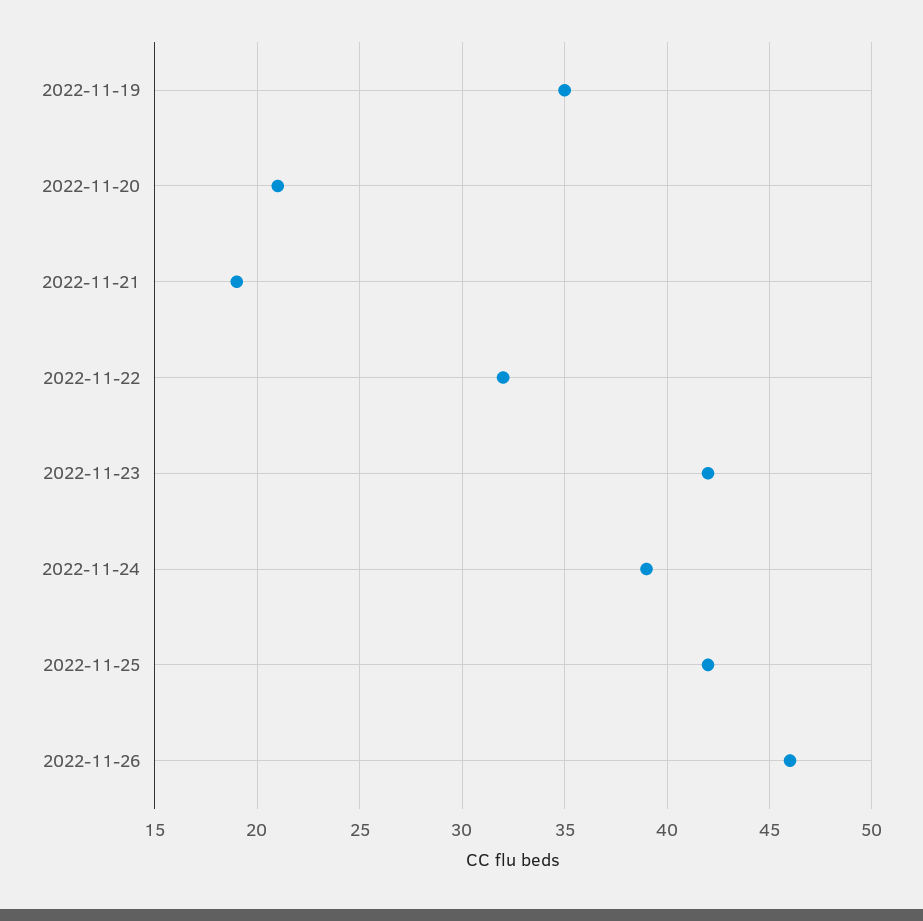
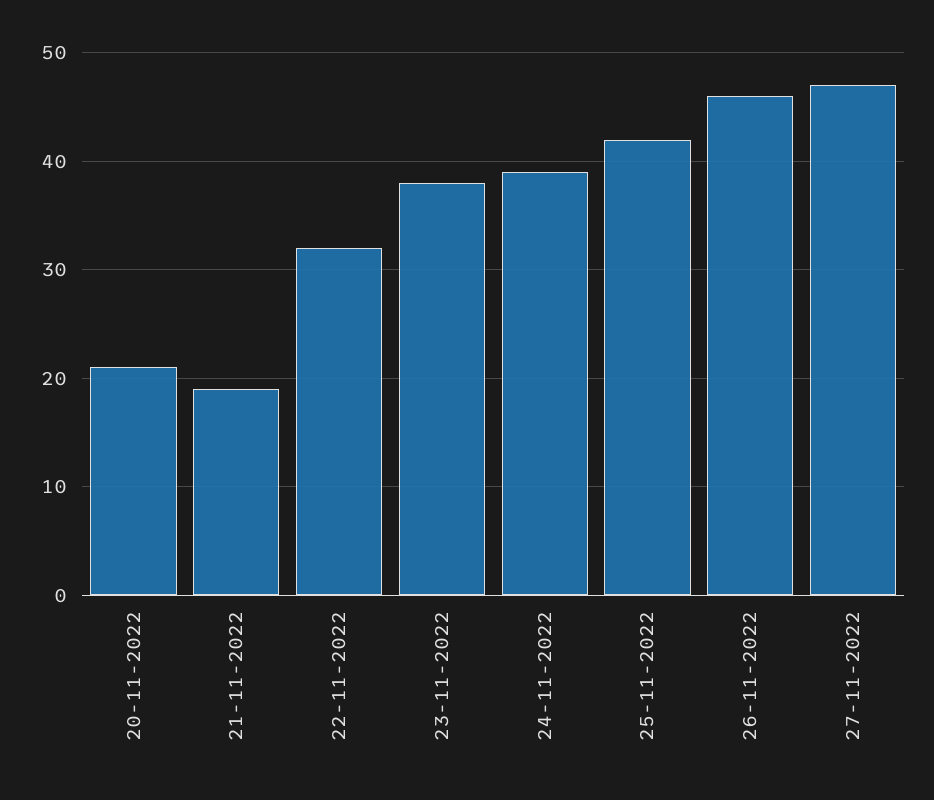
2022-11-19: 35 -> none
2022-11-23: 42 -> 38
27-11-2022: none -> 47

